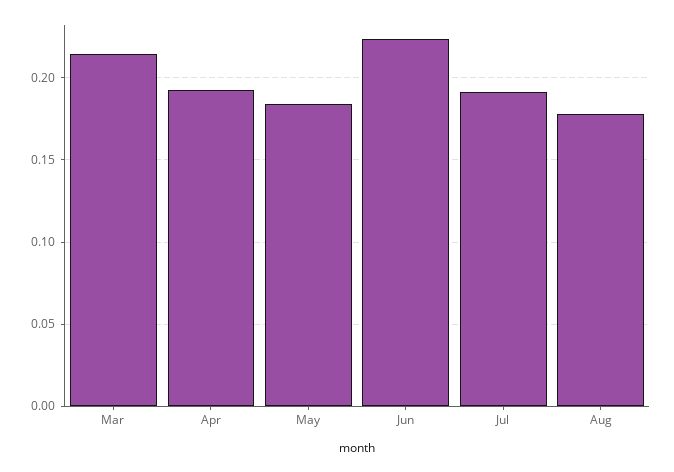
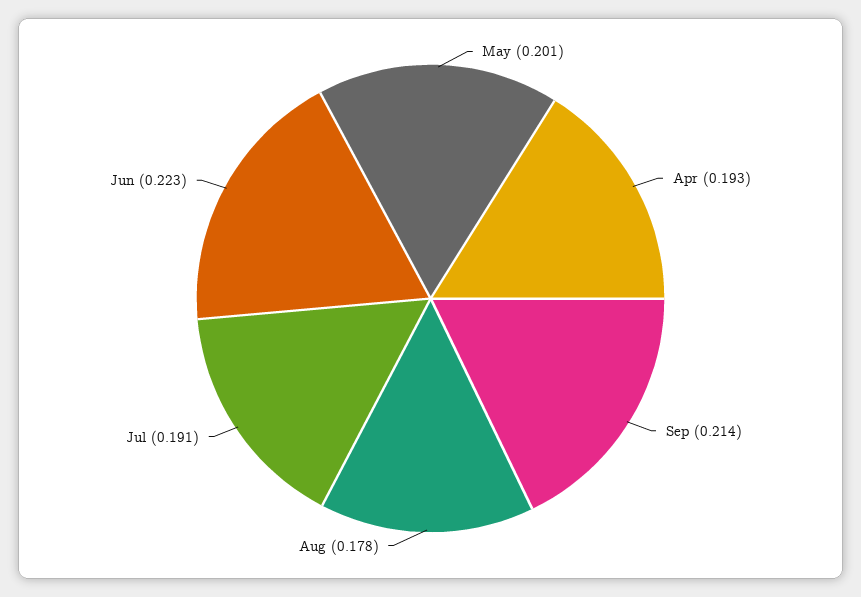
Mar: 0.215 -> none
May: 0.185 -> 0.201
Sep: none -> 0.214

